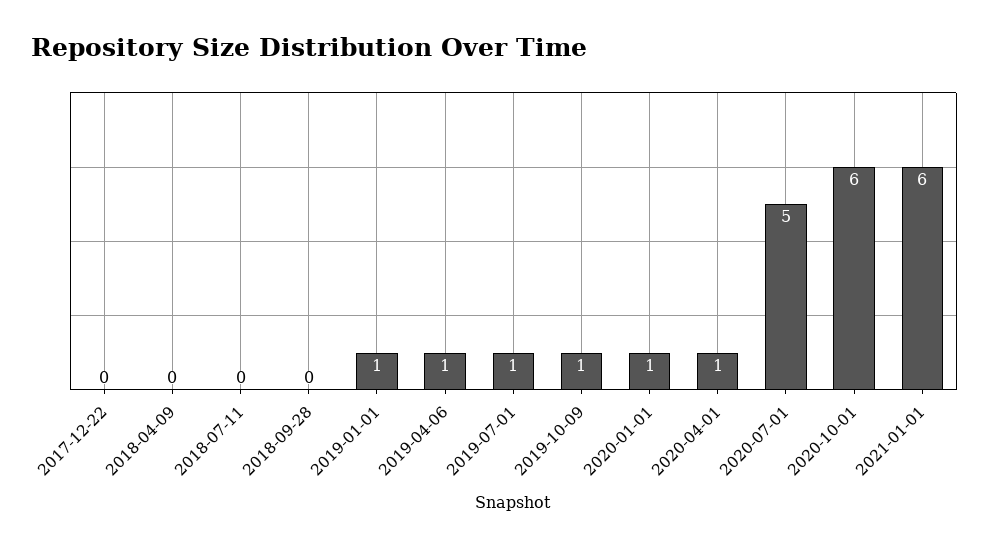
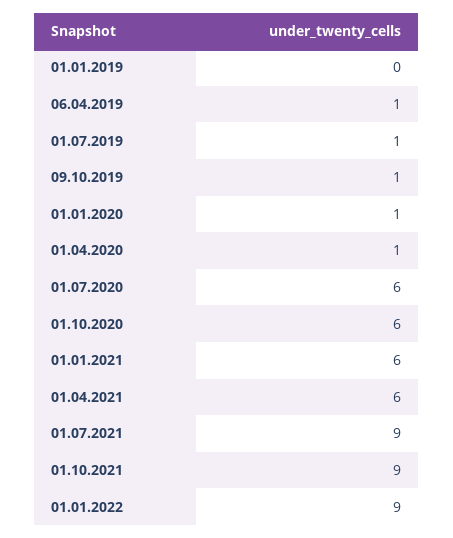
2017-12-22: 0 -> none
2018-04-09: 0 -> none
2018-07-11: 0 -> none
2018-09-28: 0 -> none
2019-01-01: 1 -> 0
2020-07-01: 5 -> 6
01.04.2021: none -> 6
01.07.2021: none -> 9
01.10.2021: none -> 9
01.01.2022: none -> 9

